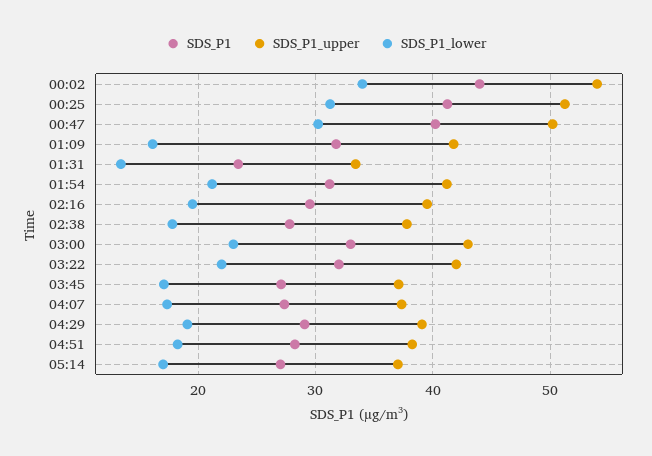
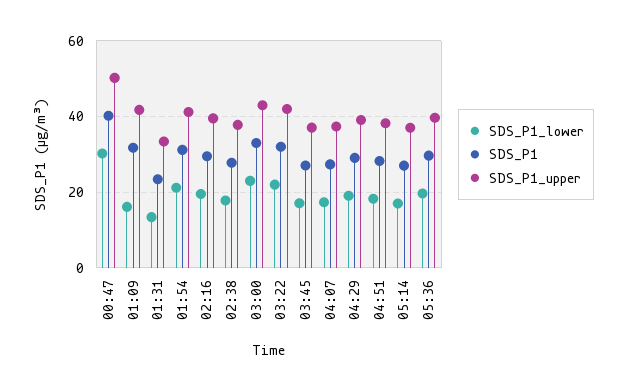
SDS_P1, 00:02: 44 -> none
SDS_P1_upper, 00:02: 54 -> none
SDS_P1_lower, 00:02: 34 -> none
SDS_P1, 00:25: 41 -> none
SDS_P1_upper, 00:25: 51 -> none
SDS_P1_lower, 00:25: 31 -> none
SDS_P1_lower, 05:36: none -> 20
SDS_P1, 05:36: none -> 30
SDS_P1_upper, 05:36: none -> 40

